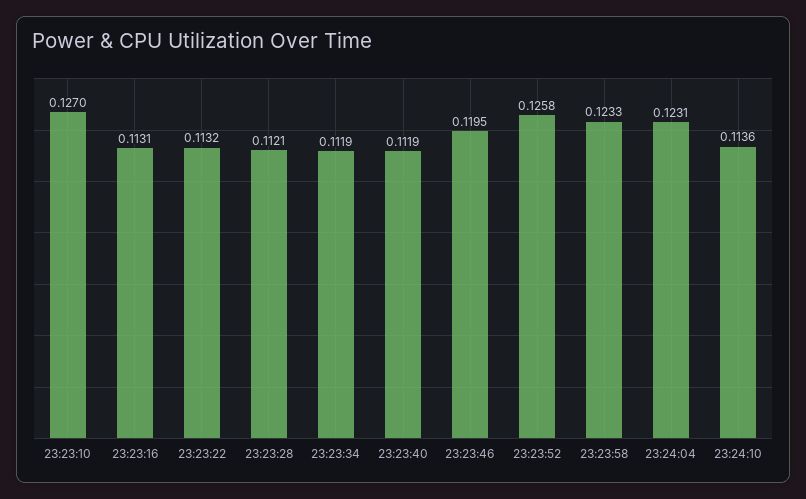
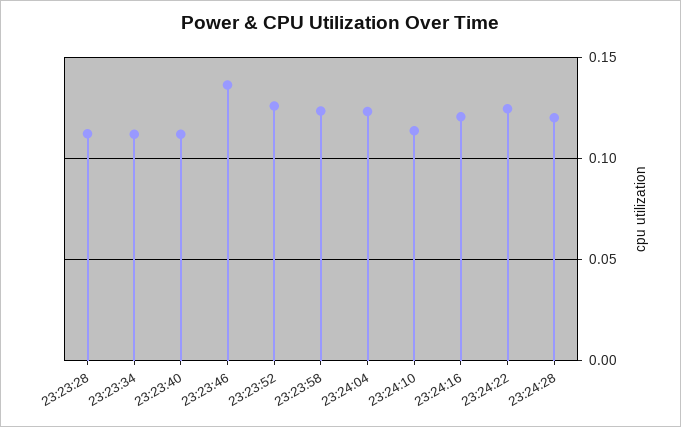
23:23:10: 0.127 -> none
23:23:16: 0.1131 -> none
23:23:22: 0.1132 -> none
23:23:46: 0.1195 -> 0.135
23:24:16: none -> 0.12
23:24:22: none -> 0.125
23:24:28: none -> 0.12

